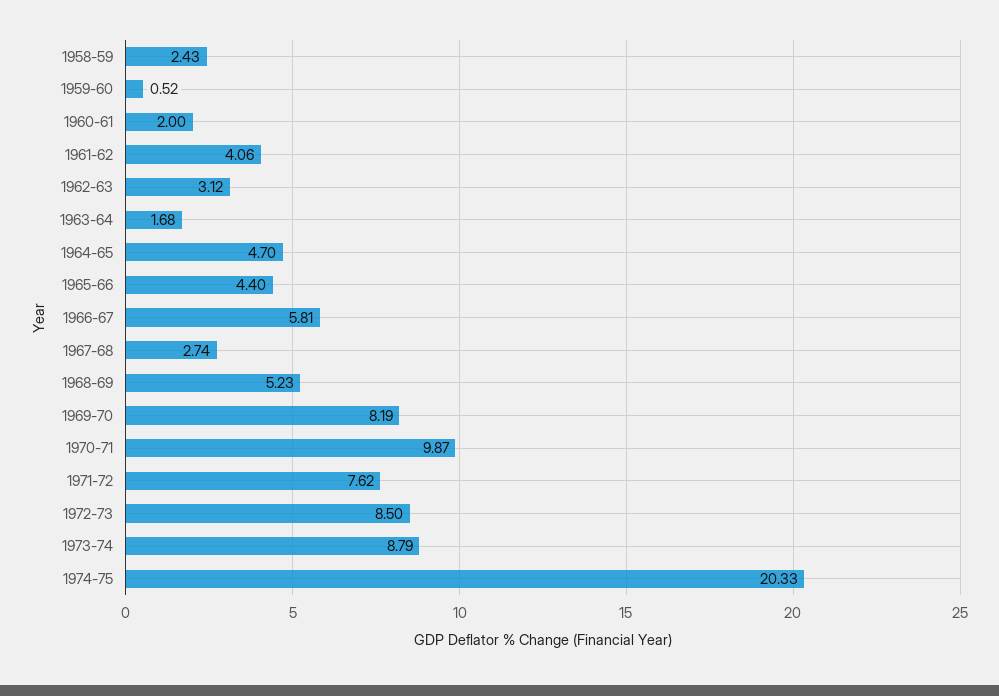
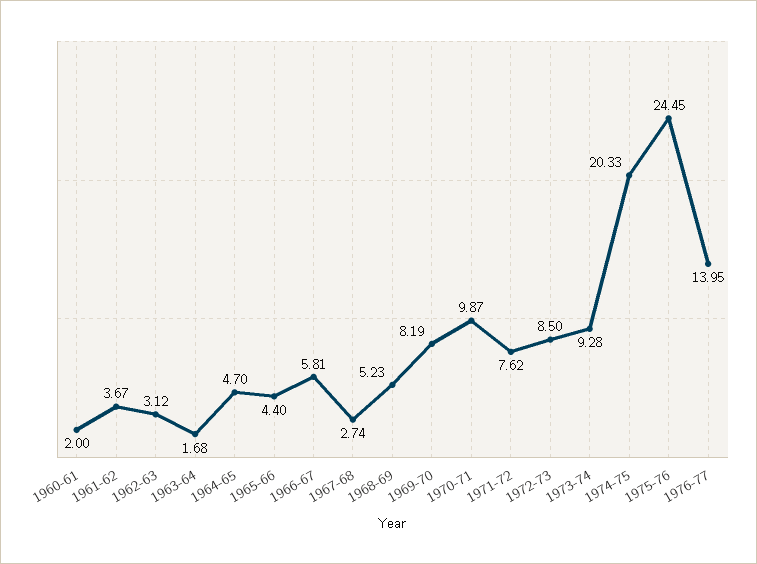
1958-59: 2.43 -> none
1959-60: 0.52 -> none
1961-62: 4.06 -> 3.67
1973-74: 8.79 -> 9.28
1975-76: none -> 24.45
1976-77: none -> 13.95

